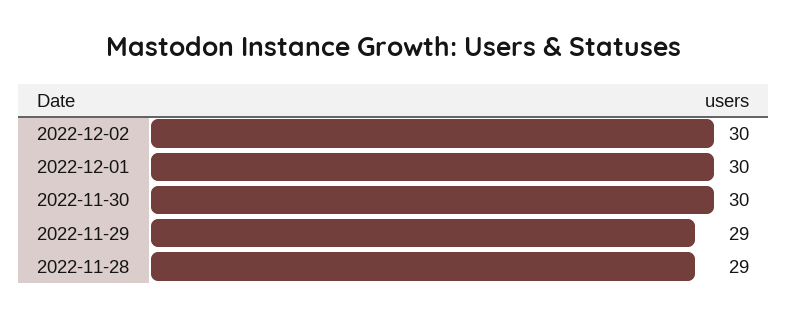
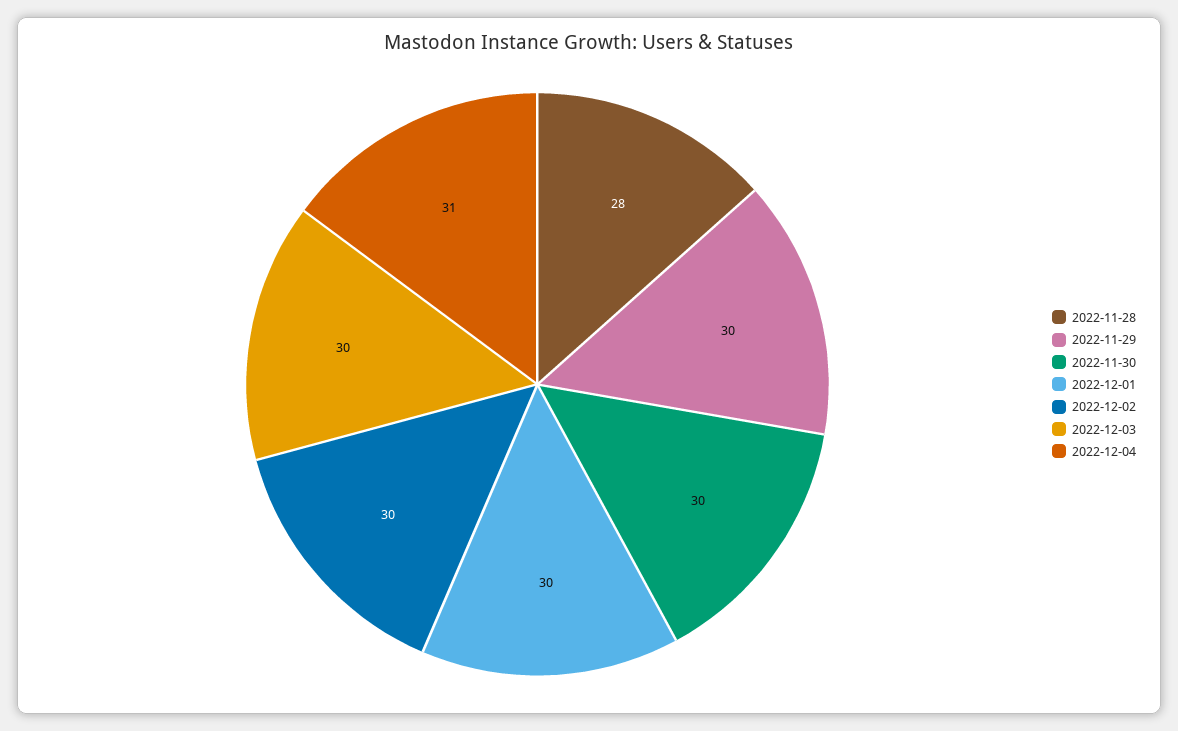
2022-11-29: 29 -> 30
2022-11-28: 29 -> 28
2022-12-03: none -> 30
2022-12-04: none -> 31

